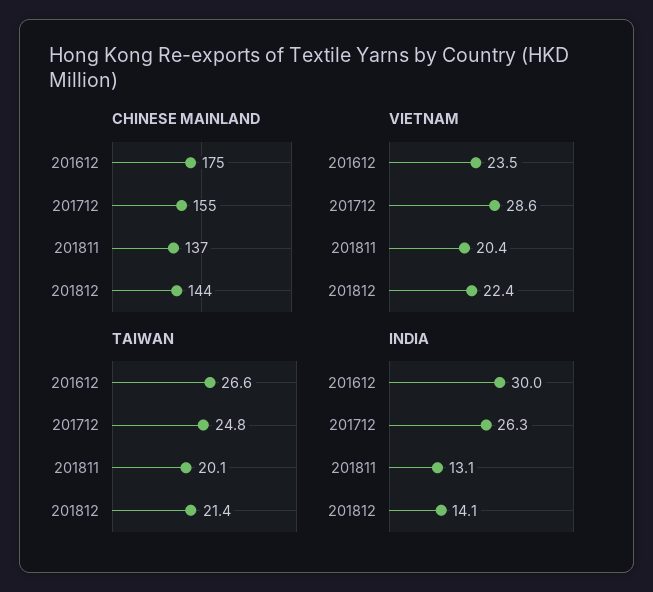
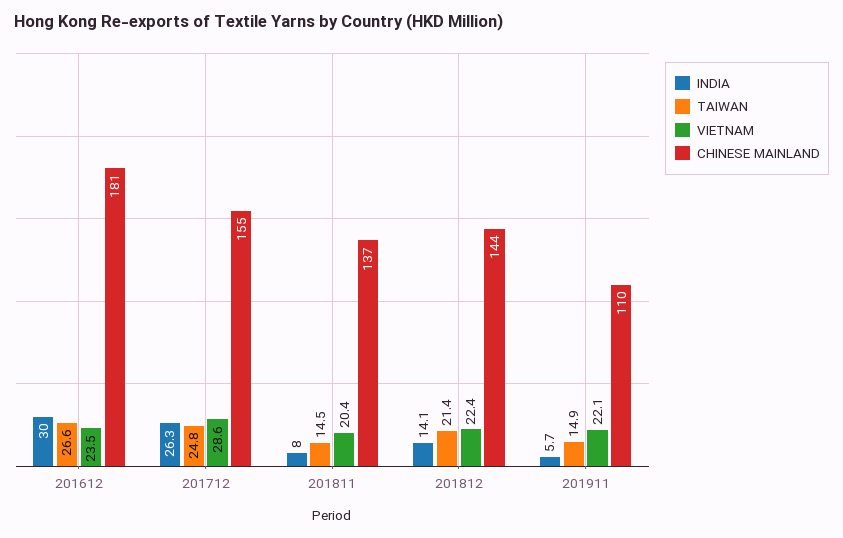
CHINESE MAINLAND, 201612: 175 -> 181
TAIWAN, 201811: 20.1 -> 14.5
INDIA, 201811: 13.1 -> 8
INDIA, 201911: none -> 5.7
TAIWAN, 201911: none -> 14.9
VIETNAM, 201911: none -> 22.1
CHINESE MAINLAND, 201911: none -> 110

